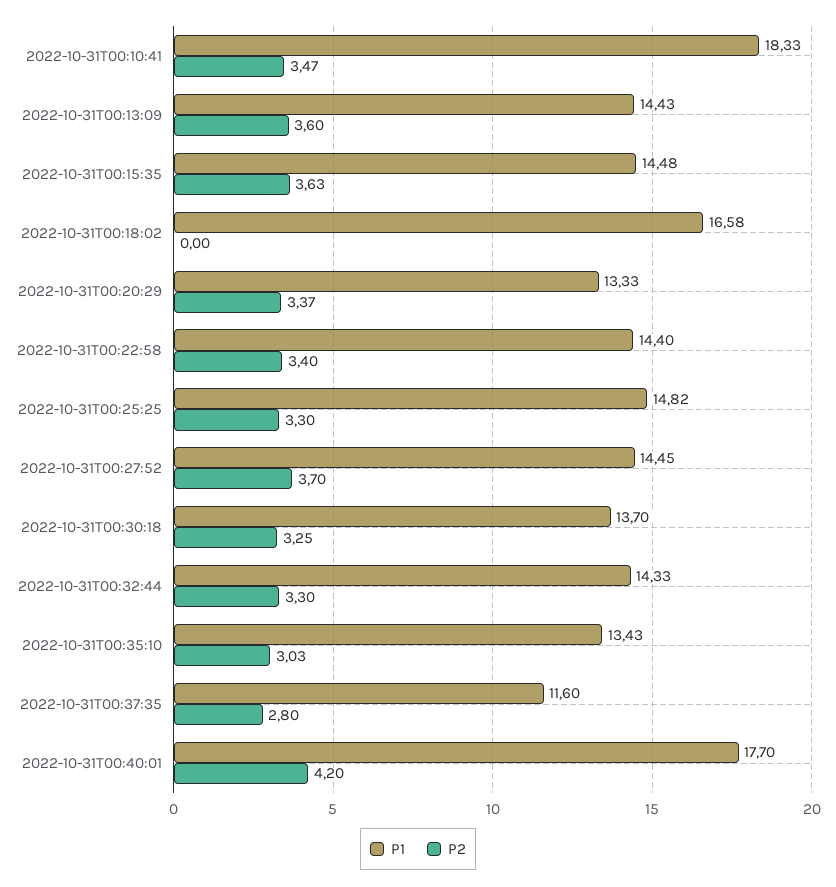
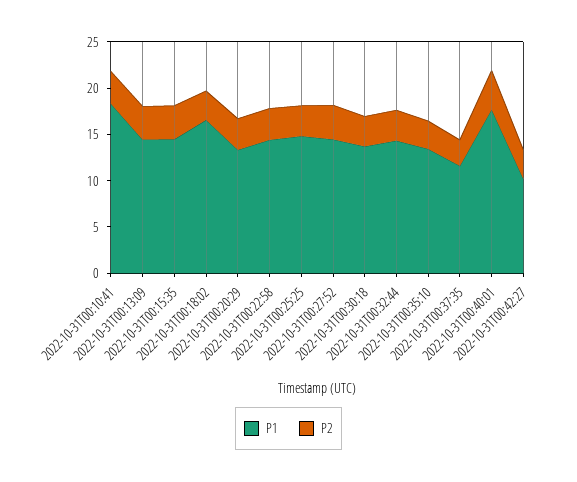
P2, 2022-10-31T00:18:02: 0 -> 3
P1, 2022-10-31T00:42:27: none -> 10
P2, 2022-10-31T00:42:27: none -> 3

